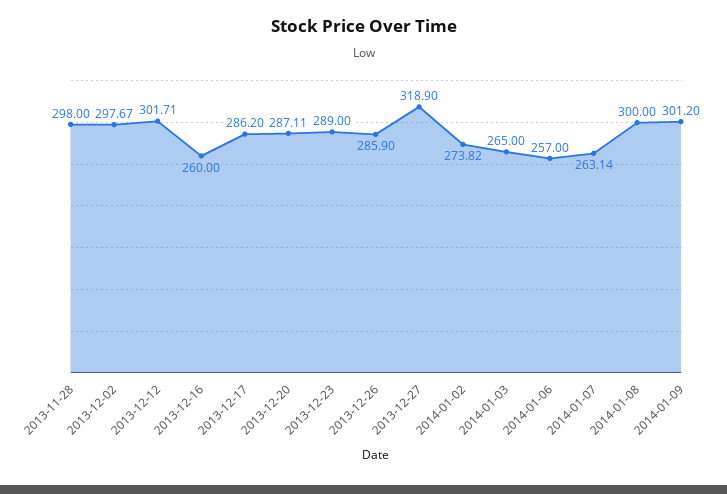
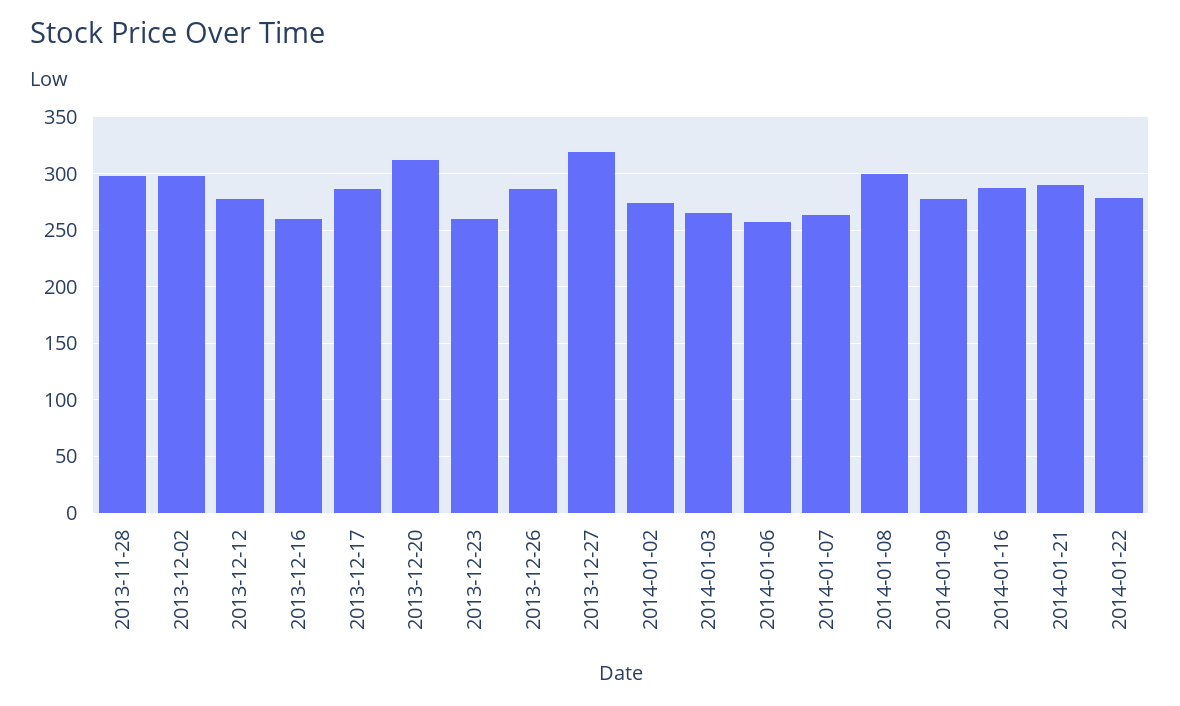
2013-12-12: 301.71 -> 280
2013-12-20: 287.11 -> 310
2013-12-23: 289 -> 260
2014-01-09: 301.2 -> 280
2014-01-16: none -> 290
2014-01-21: none -> 290
2014-01-22: none -> 280

